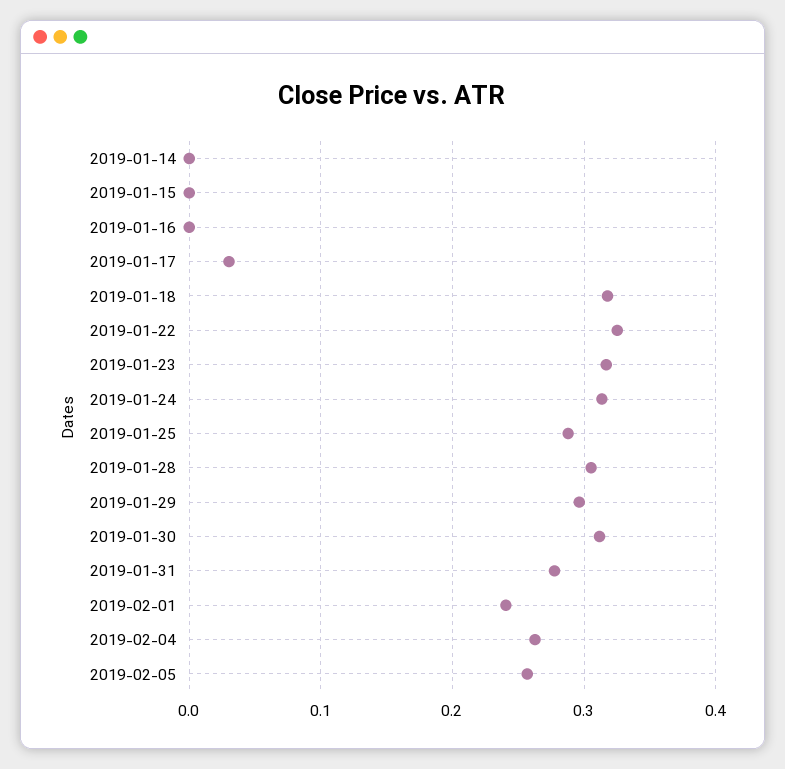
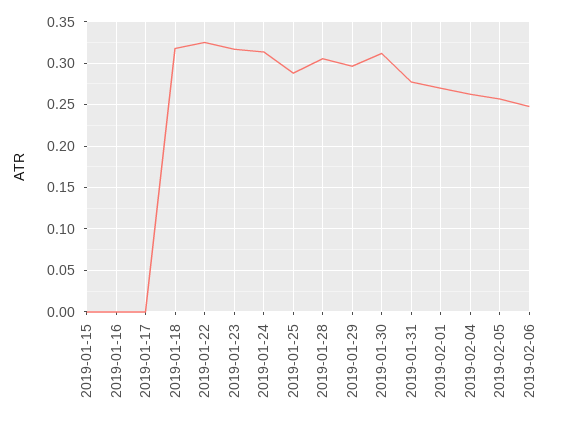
2019-01-14: 0 -> none
2019-01-17: 0.03 -> 0
2019-02-01: 0.24 -> 0.27
2019-02-06: none -> 0.25

